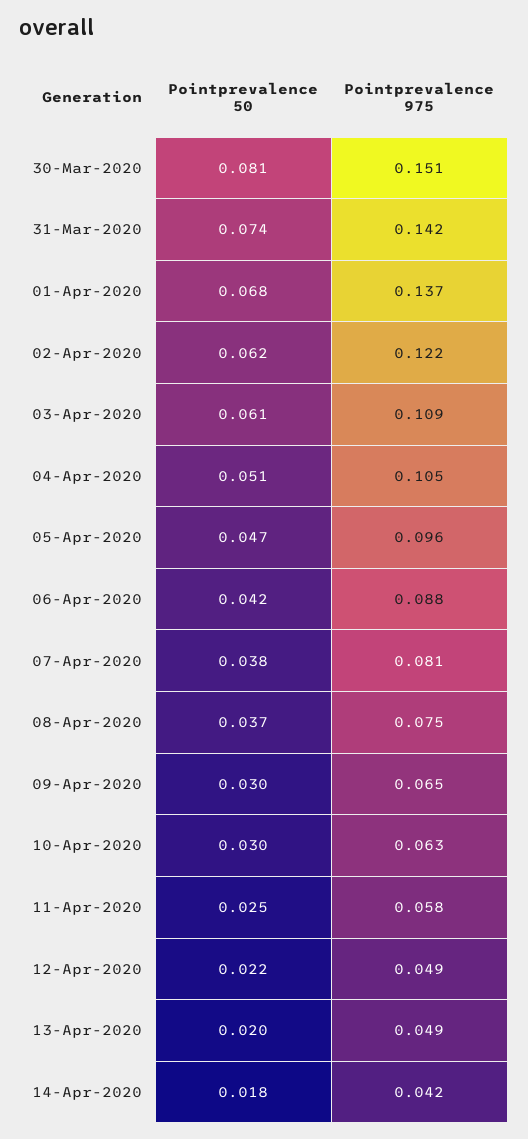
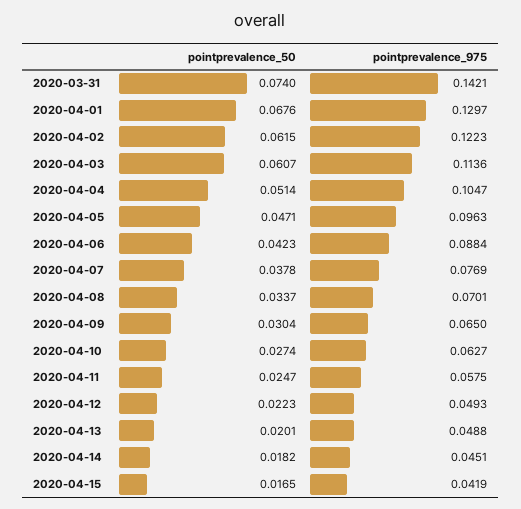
Pointprevalence 50, 30-Mar-2020: 0.081 -> none
Pointprevalence 975, 30-Mar-2020: 0.151 -> none
Pointprevalence 975, 01-Apr-2020: 0.137 -> 0.1297
Pointprevalence 975, 03-Apr-2020: 0.109 -> 0.1136
Pointprevalence 975, 07-Apr-2020: 0.081 -> 0.0769
Pointprevalence 50, 08-Apr-2020: 0.037 -> 0.0337
Pointprevalence 975, 08-Apr-2020: 0.075 -> 0.0701
Pointprevalence 50, 10-Apr-2020: 0.03 -> 0.0274
Pointprevalence 975, 14-Apr-2020: 0.042 -> 0.0451
Pointprevalence 50, 2020-04-15: none -> 0.0165
Pointprevalence 975, 2020-04-15: none -> 0.0419

